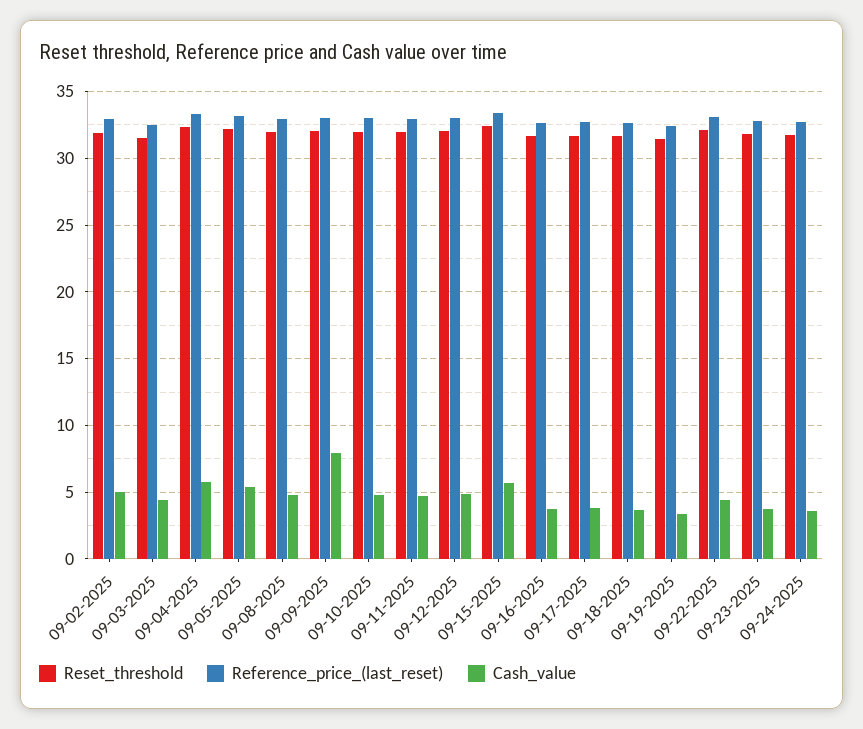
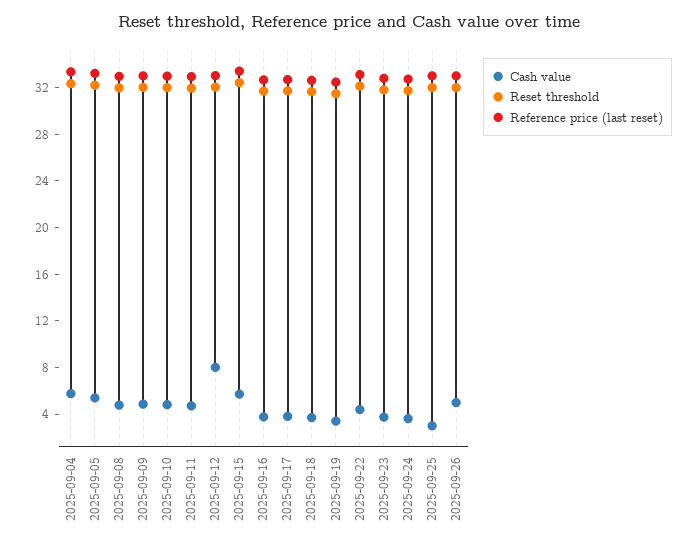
Reset_threshold, 09-02-2025: 32 -> none
Reference_price_(last_reset), 09-02-2025: 33 -> none
Cash_value, 09-02-2025: 5 -> none
Reset_threshold, 09-03-2025: 31.5 -> none
Reference_price_(last_reset), 09-03-2025: 32.5 -> none
Cash_value, 09-03-2025: 4.5 -> none
Cash_value, 09-09-2025: 8 -> 5
Cash_value, 09-12-2025: 5 -> 8
Cash_value, 2025-09-25: none -> 3
Reset_threshold, 2025-09-25: none -> 32
Reference_price_(last_reset), 2025-09-25: none -> 33
Cash_value, 2025-09-26: none -> 5
Reset_threshold, 2025-09-26: none -> 32
Reference_price_(last_reset), 2025-09-26: none -> 33

